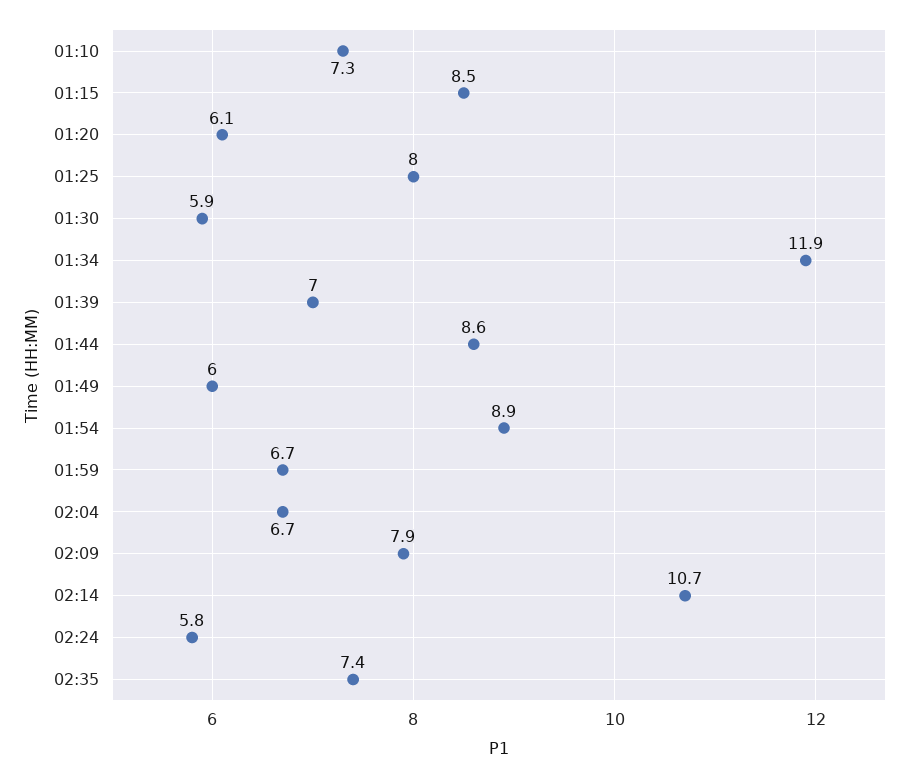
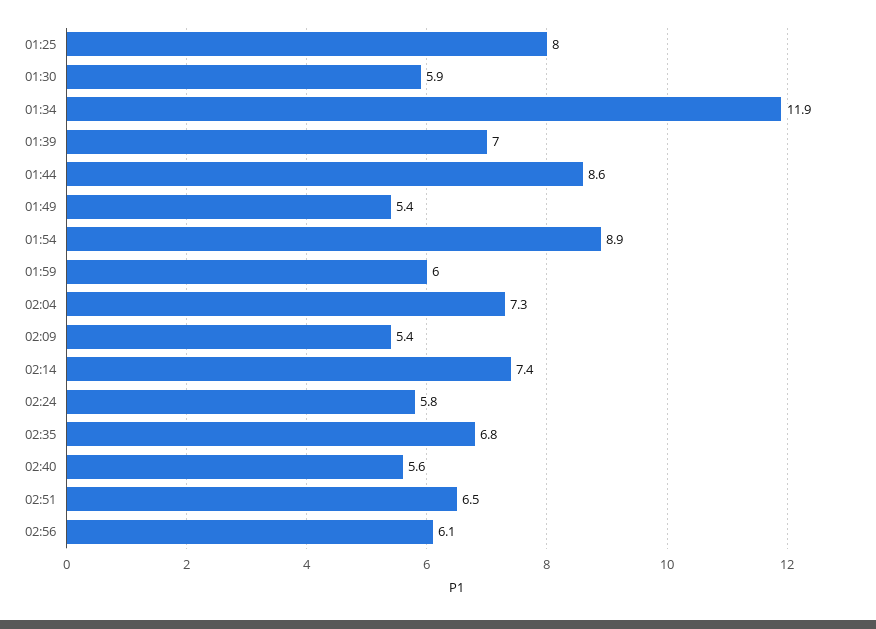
01:10: 7.3 -> none
01:15: 8.5 -> none
01:20: 6.1 -> none
01:49: 6 -> 5.4
01:59: 6.7 -> 6
02:04: 6.7 -> 7.3
02:09: 7.9 -> 5.4
02:14: 10.7 -> 7.4
02:35: 7.4 -> 6.8
02:40: none -> 5.6
02:51: none -> 6.5
02:56: none -> 6.1

